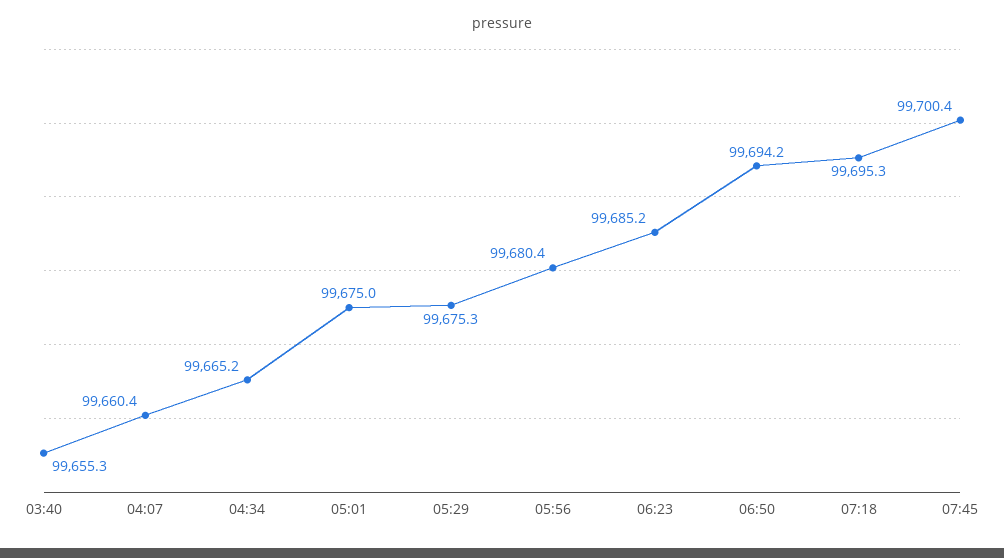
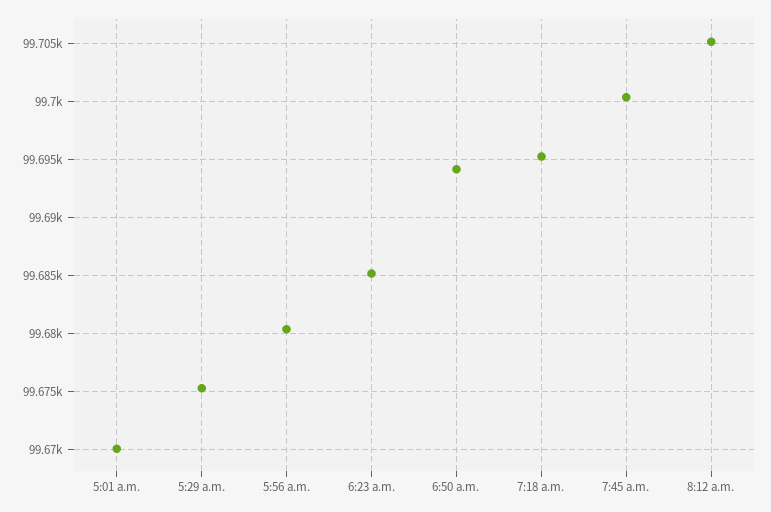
03:40: 99655.3 -> none
04:07: 99660.4 -> none
04:34: 99665.2 -> none
05:01: 99675 -> 99670
8:12 a.m.: none -> 99705

